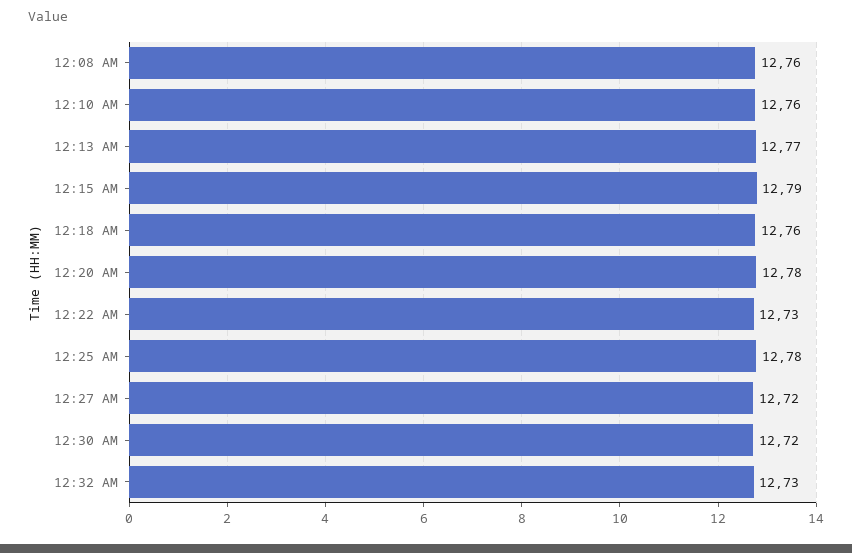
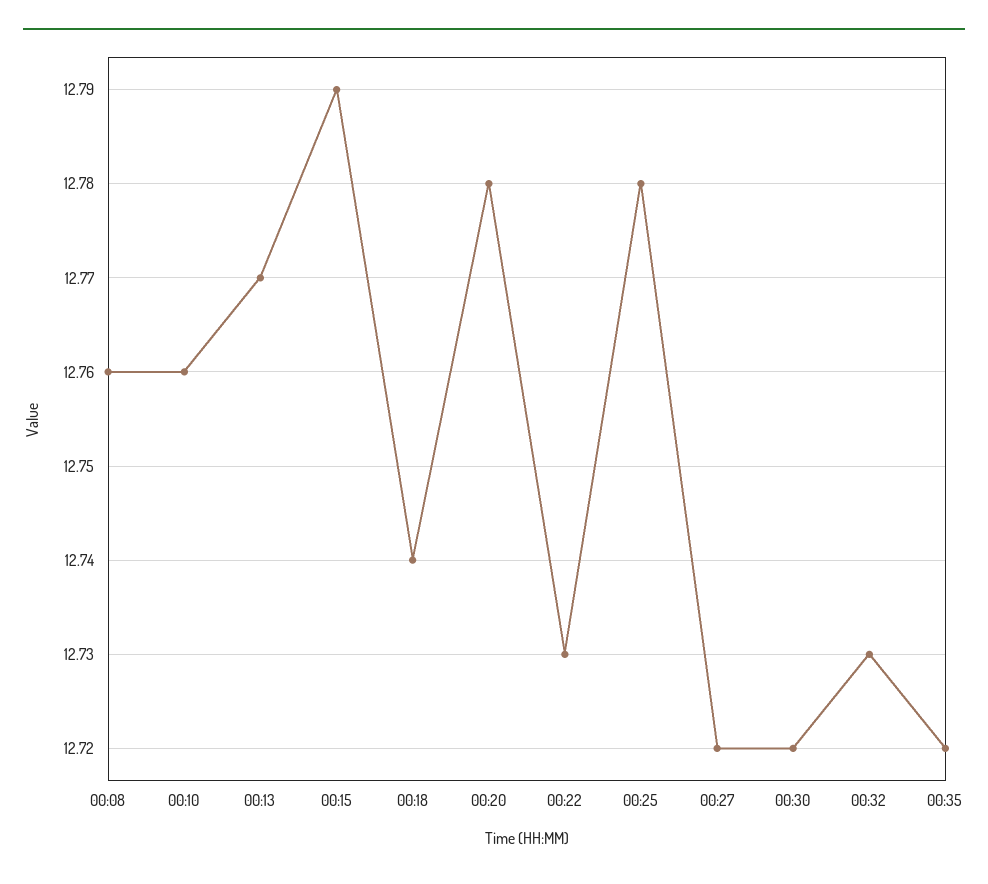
12:18 AM: 12.76 -> 12.74
00:35: none -> 12.72

